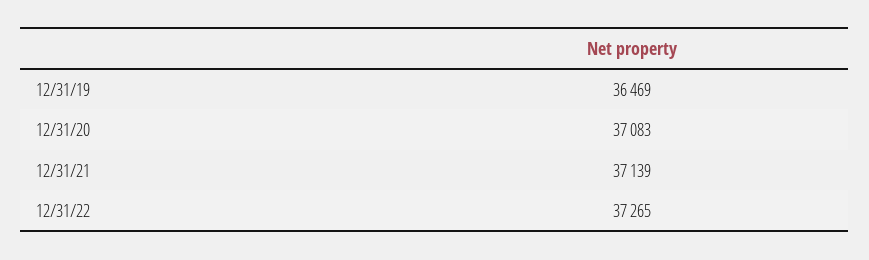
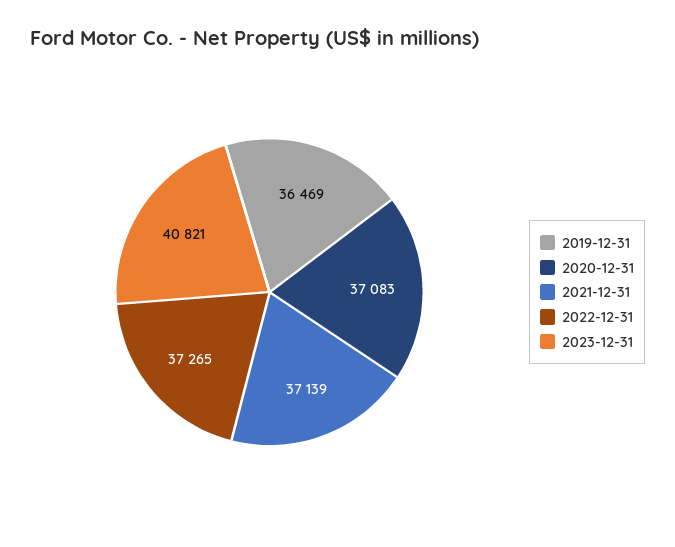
2023-12-31: none -> 40821

